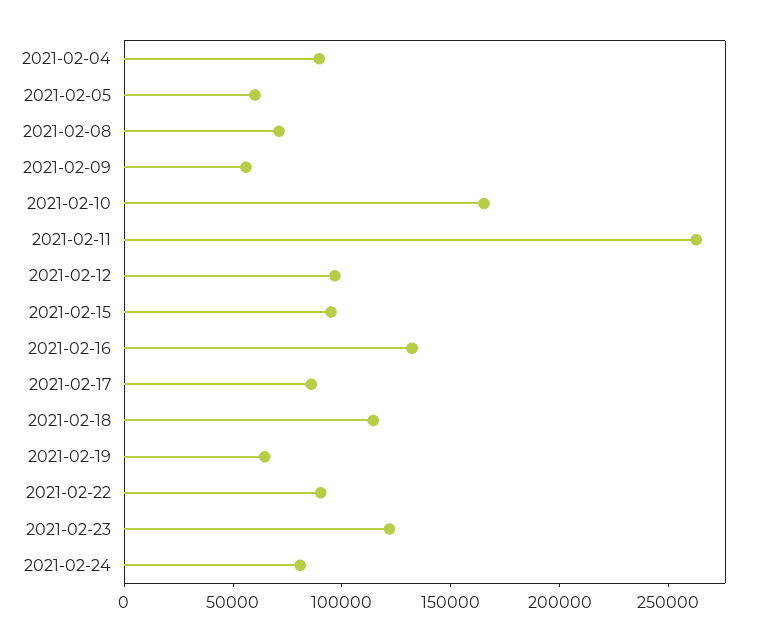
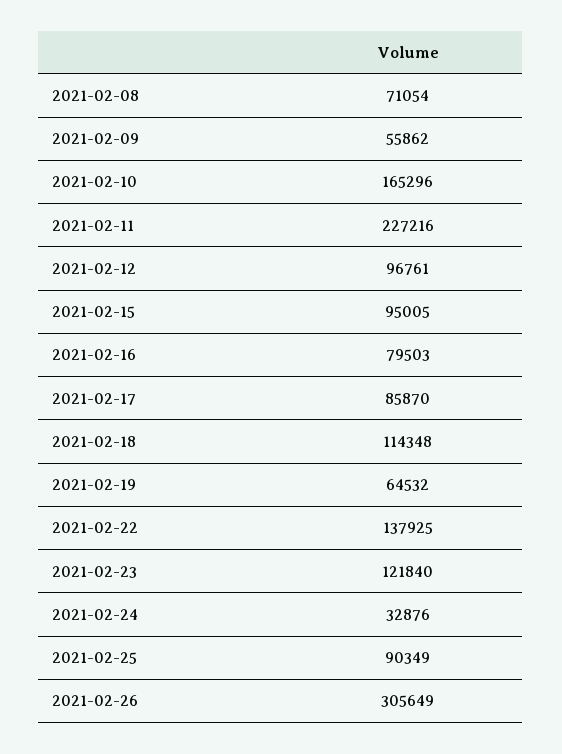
2021-02-04: 90000 -> none
2021-02-05: 60000 -> none
2021-02-11: 260000 -> 227216
2021-02-16: 130000 -> 79503
2021-02-22: 90000 -> 137925
2021-02-24: 80000 -> 32876
2021-02-25: none -> 90349
2021-02-26: none -> 305649

